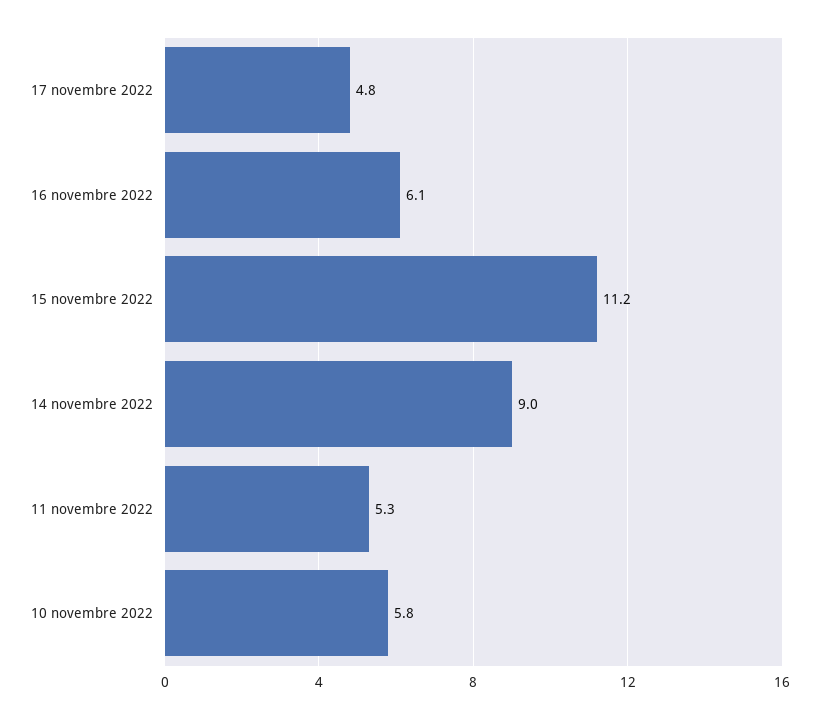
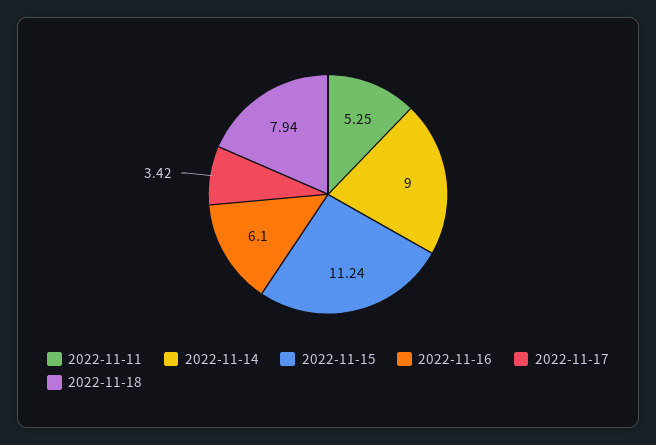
17 novembre 2022: 4.8 -> 3.42
10 novembre 2022: 5.8 -> none
2022-11-18: none -> 7.94

